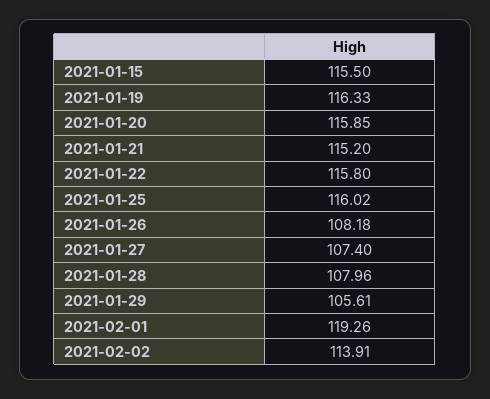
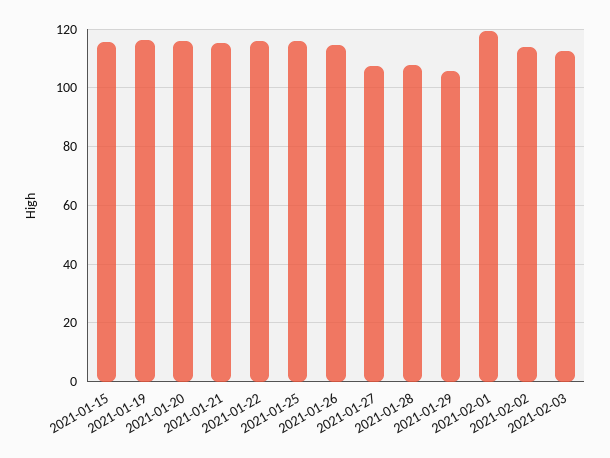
2021-01-26: 108.18 -> 115
2021-02-03: none -> 112.5

